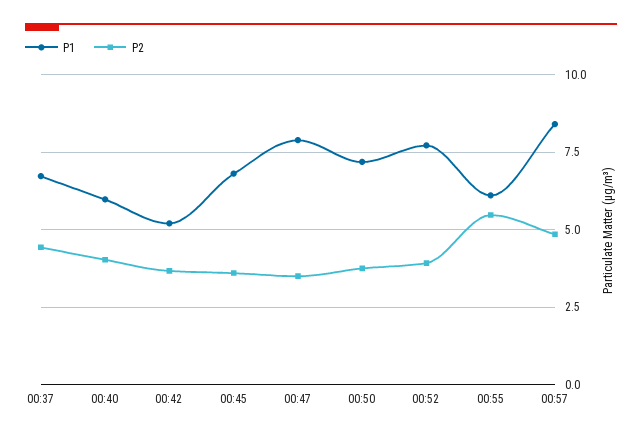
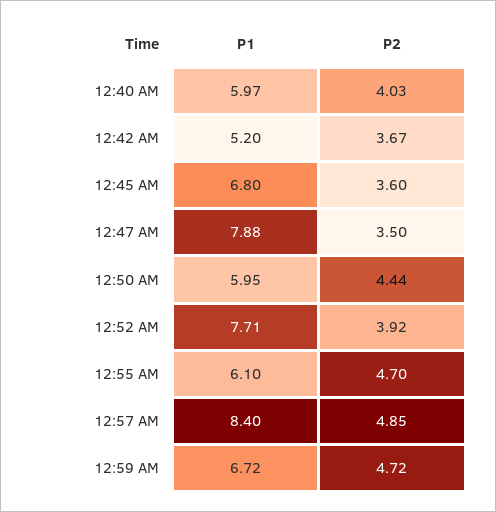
P1, 00:37: 6.75 -> none
P2, 00:37: 4.5 -> none
P1, 00:50: 7.25 -> 5.95
P2, 00:50: 3.75 -> 4.44
P2, 00:55: 5.5 -> 4.7
P1, 12:59 AM: none -> 6.72
P2, 12:59 AM: none -> 4.72

